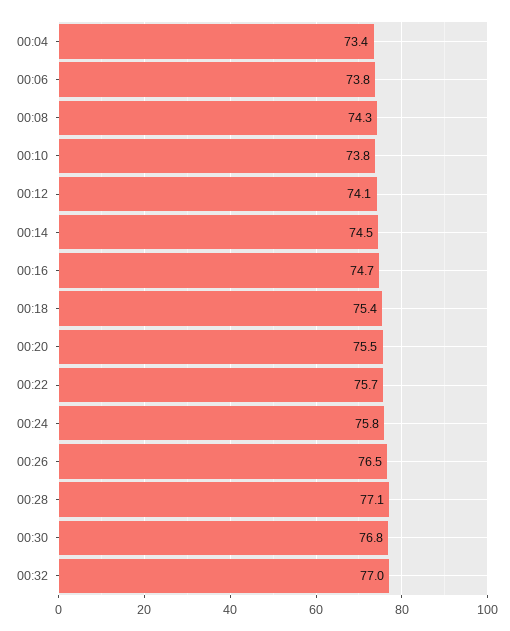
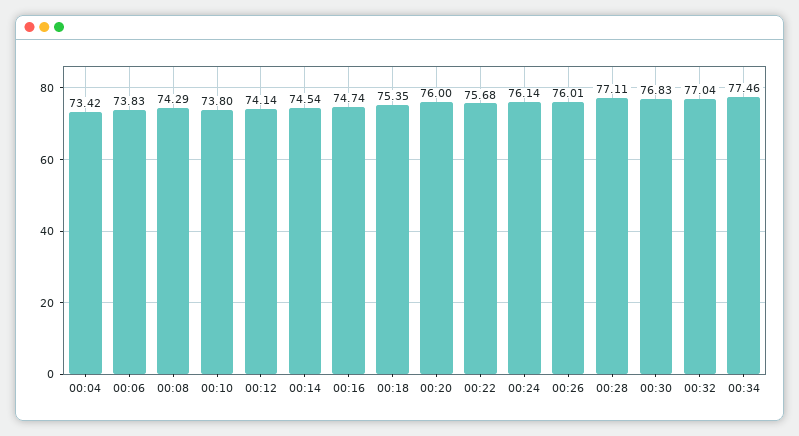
00:20: 75.5 -> 76
00:24: 75.8 -> 76.14
00:26: 76.5 -> 76.01
00:34: none -> 77.46

